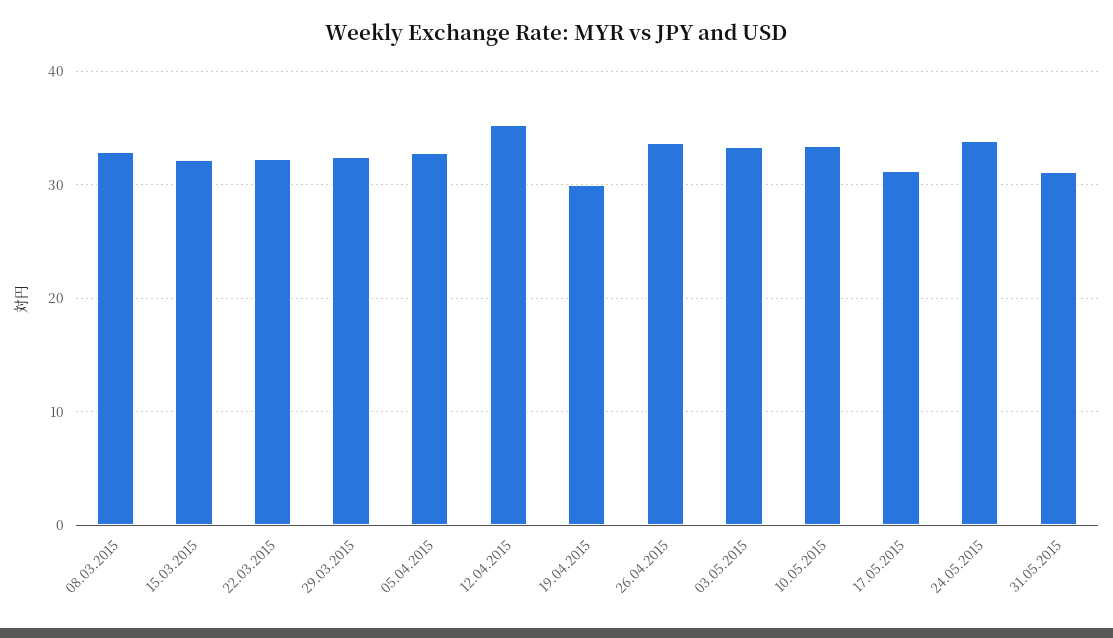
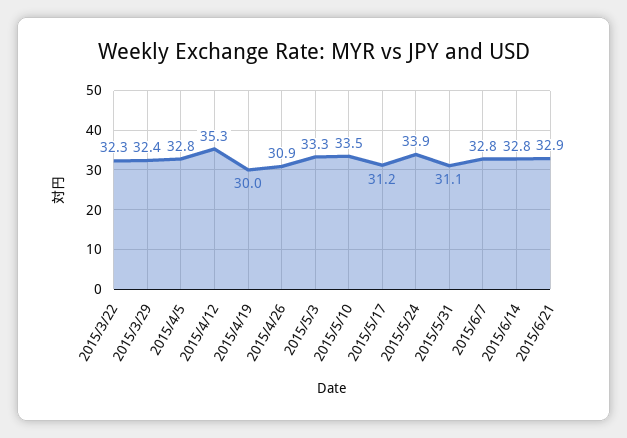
08.03.2015: 33 -> none
15.03.2015: 32 -> none
26.04.2015: 34 -> 30.9
2015/6/7: none -> 32.8
2015/6/14: none -> 32.8
2015/6/21: none -> 32.9

